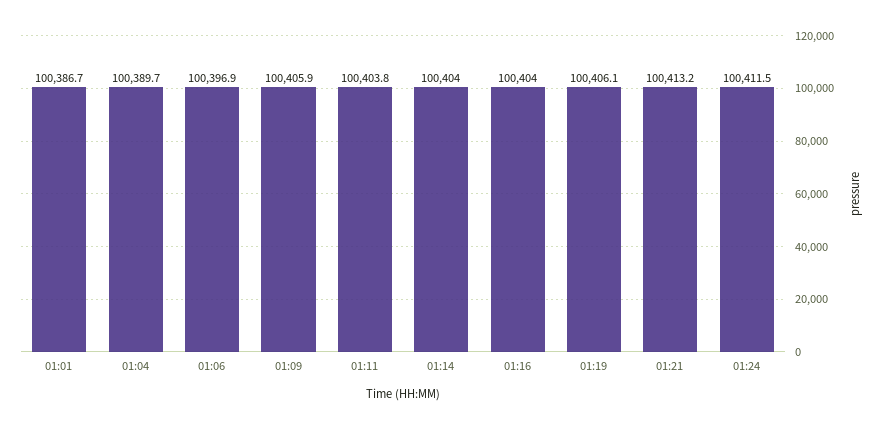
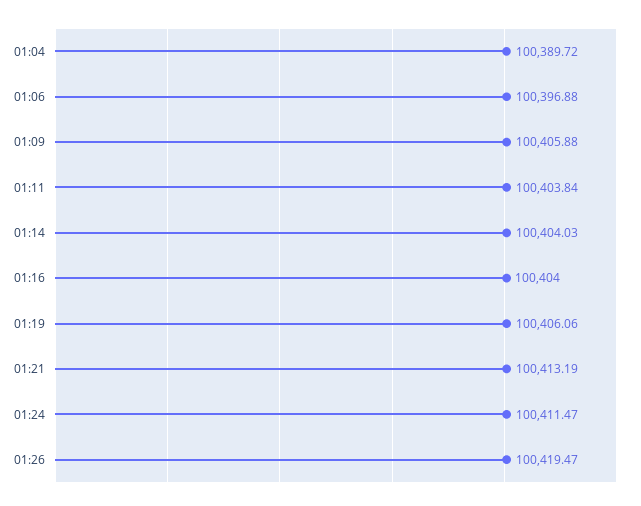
01:01: 100386.7 -> none
01:26: none -> 100419.47

